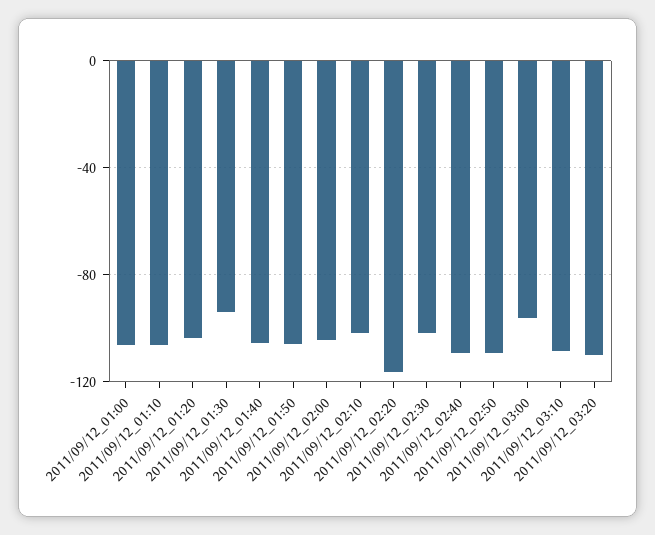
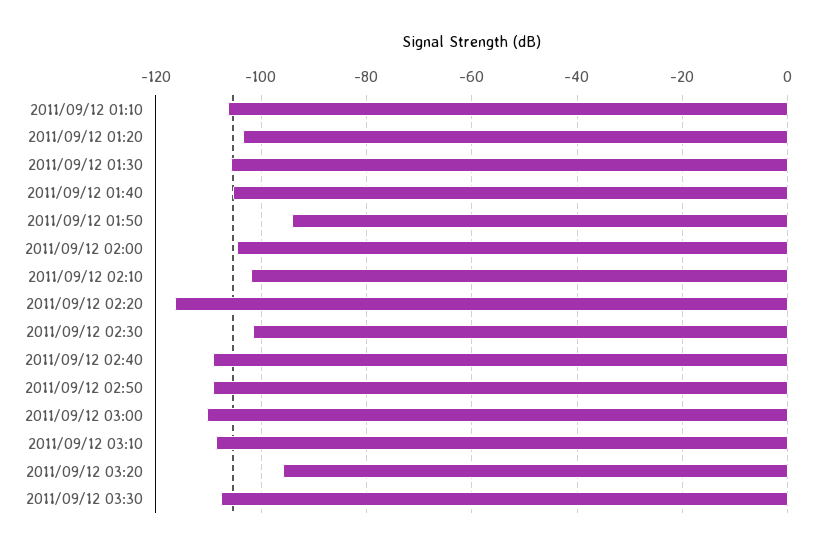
2011/09/12_01:00: -105 -> none
2011/09/12_01:30: -95 -> -106
2011/09/12_01:50: -105 -> -94
2011/09/12_03:00: -95 -> -110
2011/09/12_03:20: -110 -> -96
2011/09/12 03:30: none -> -108

